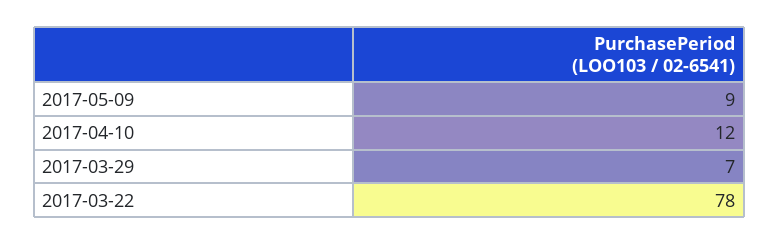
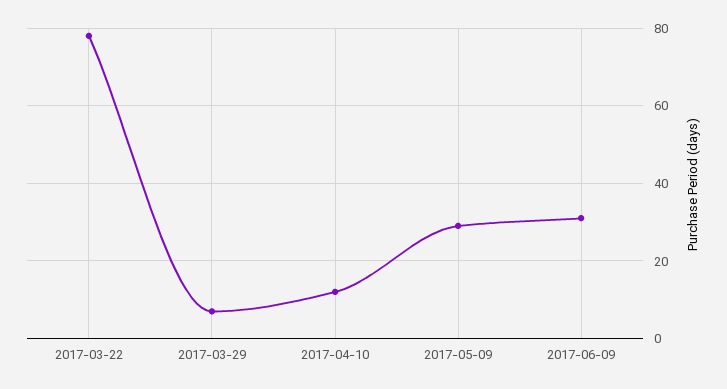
2017-05-09: 9 -> 30
2017-06-09: none -> 30

